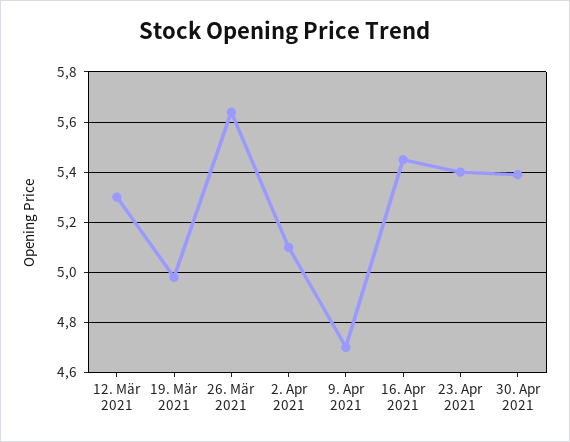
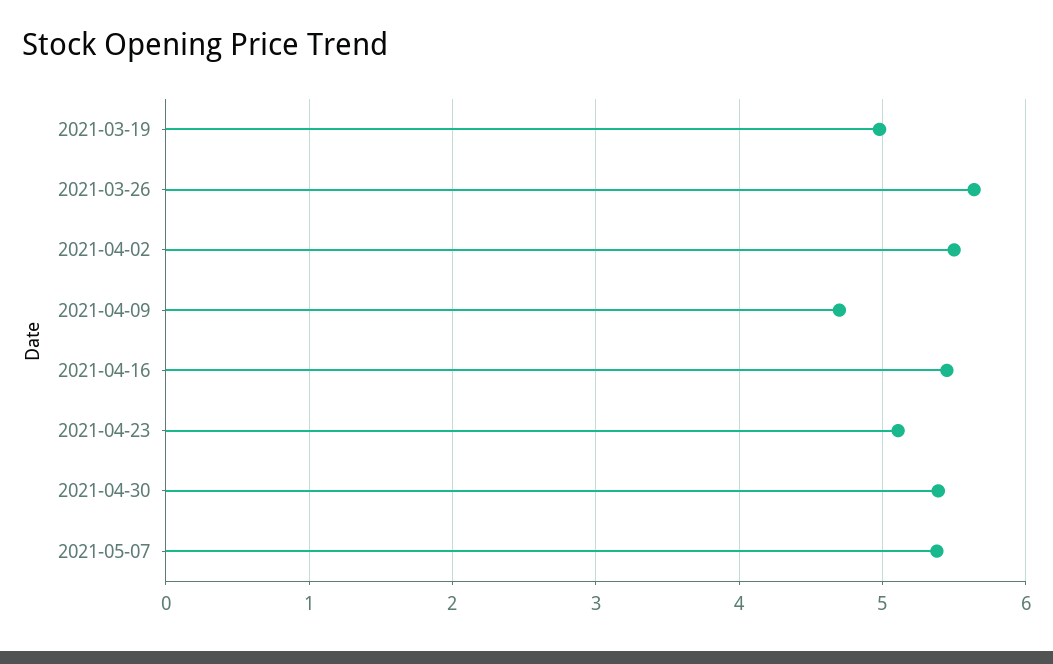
12. Mär 2021: 5.3 -> none
2. Apr 2021: 5.1 -> 5.5
23. Apr 2021: 5.4 -> 5.1
2021-05-07: none -> 5.4

